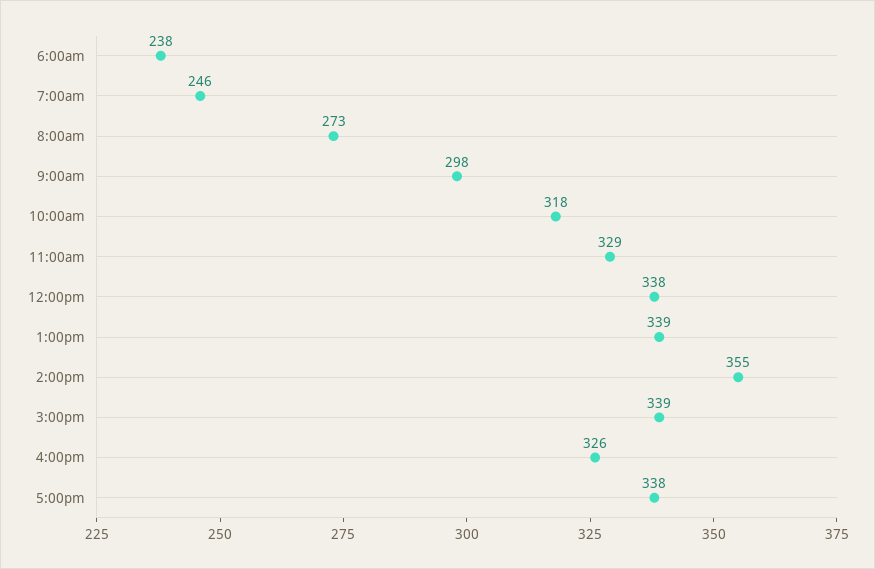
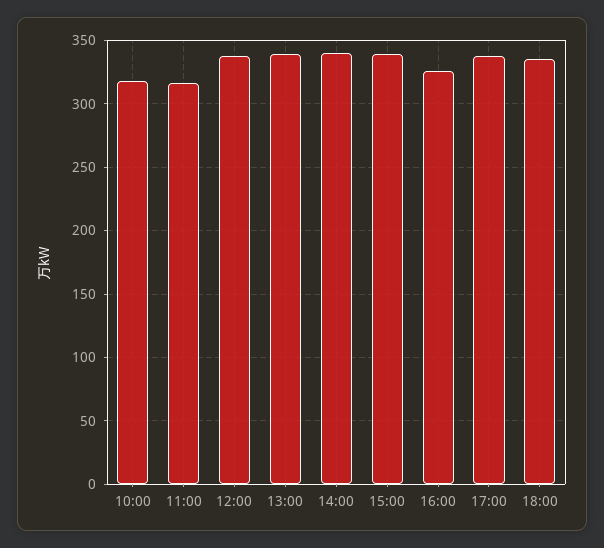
6:00am: 238 -> none
7:00am: 246 -> none
8:00am: 273 -> none
9:00am: 298 -> none
11:00am: 329 -> 315
2:00pm: 355 -> 340
18:00: none -> 335

